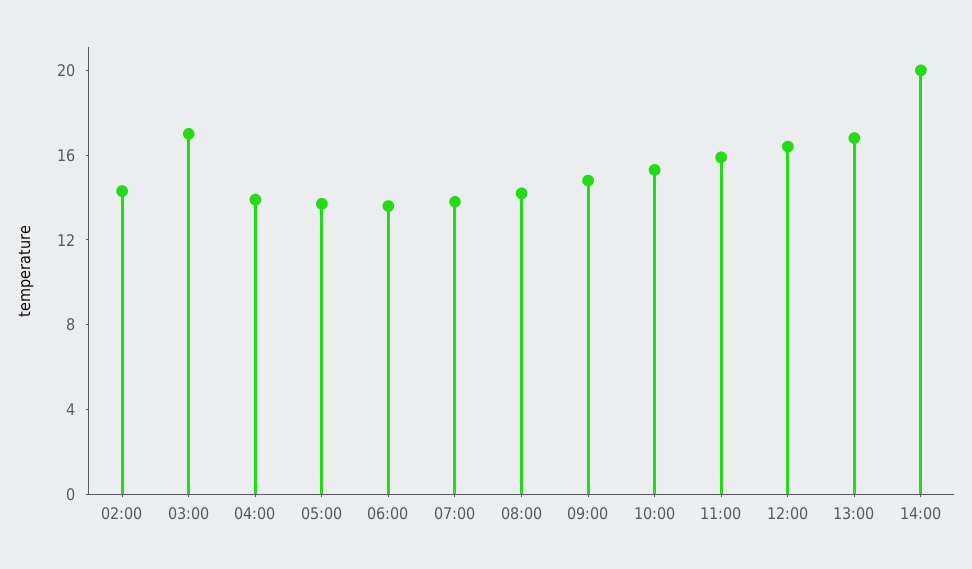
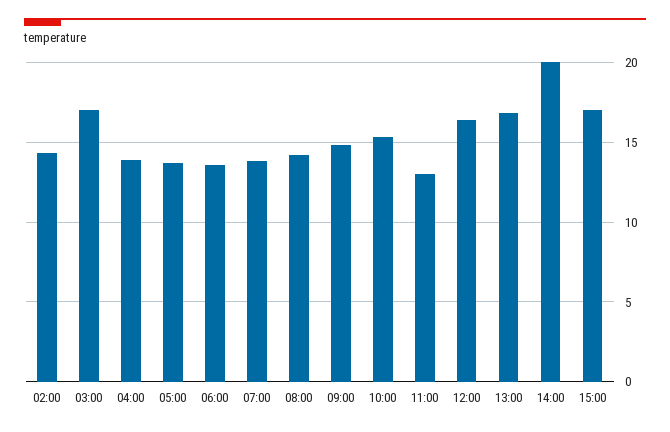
11:00: 16 -> 13
15:00: none -> 17

